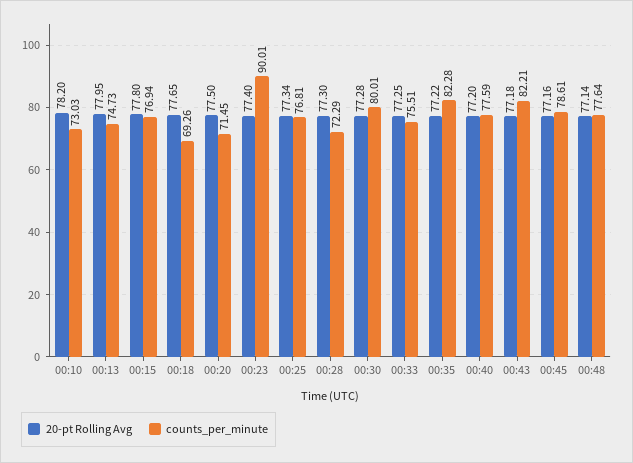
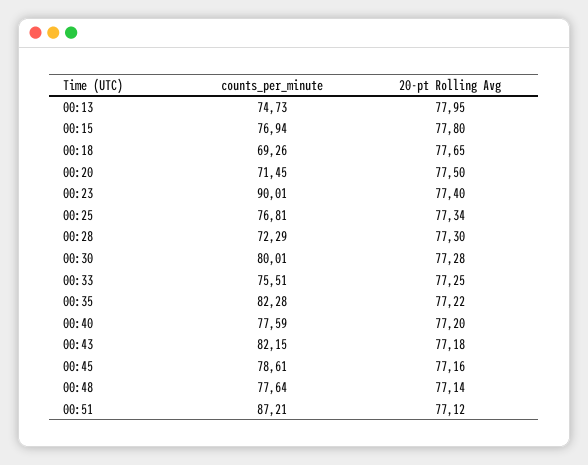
20-pt Rolling Avg, 00:10: 78.2 -> none
counts_per_minute, 00:10: 73.03 -> none
counts_per_minute, 00:43: 82.21 -> 82.15
counts_per_minute, 00:51: none -> 87.21
20-pt Rolling Avg, 00:51: none -> 77.12

